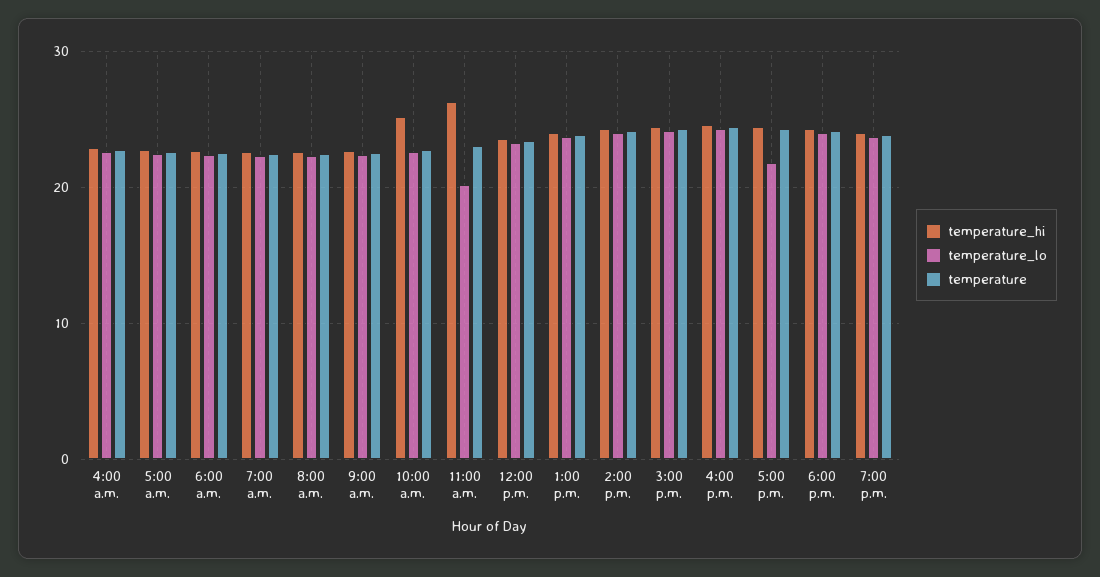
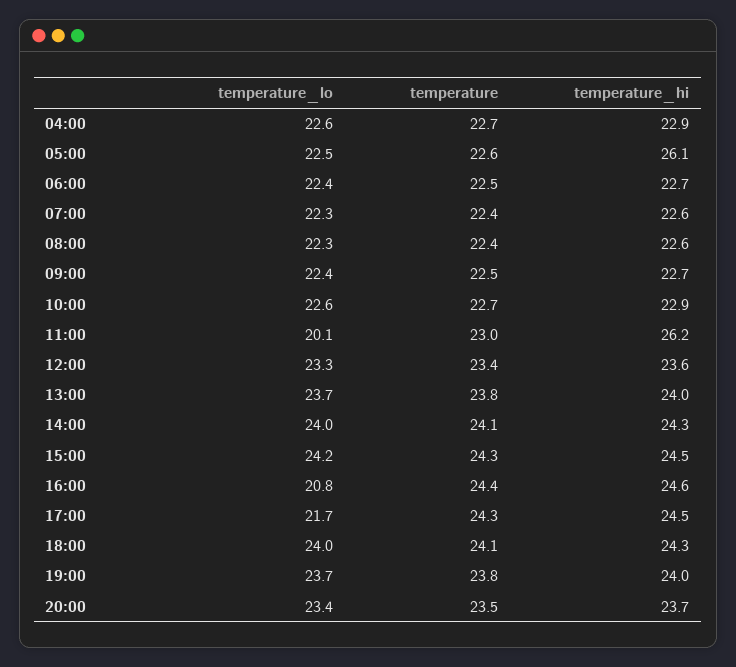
temperature_hi, 5:00 a.m.: 23 -> 26.1
temperature_hi, 10:00 a.m.: 25 -> 22.9
temperature_lo, 4:00 p.m.: 24 -> 20.8
temperature_lo, 20:00: none -> 23.4
temperature, 20:00: none -> 23.5
temperature_hi, 20:00: none -> 23.7

